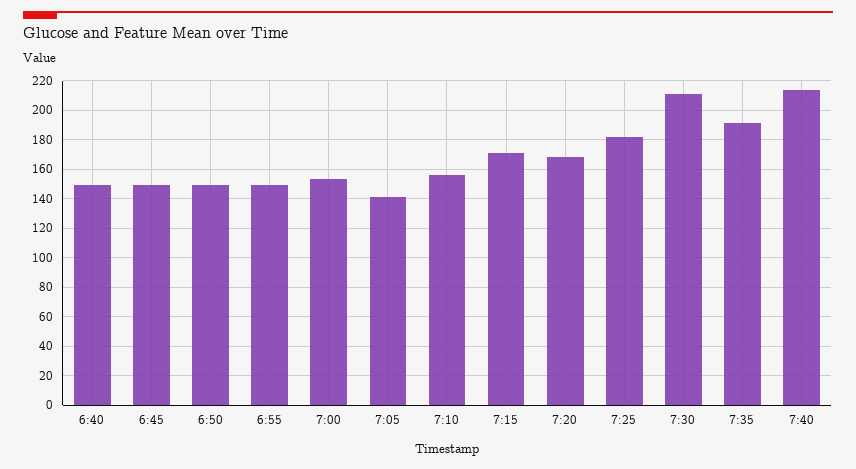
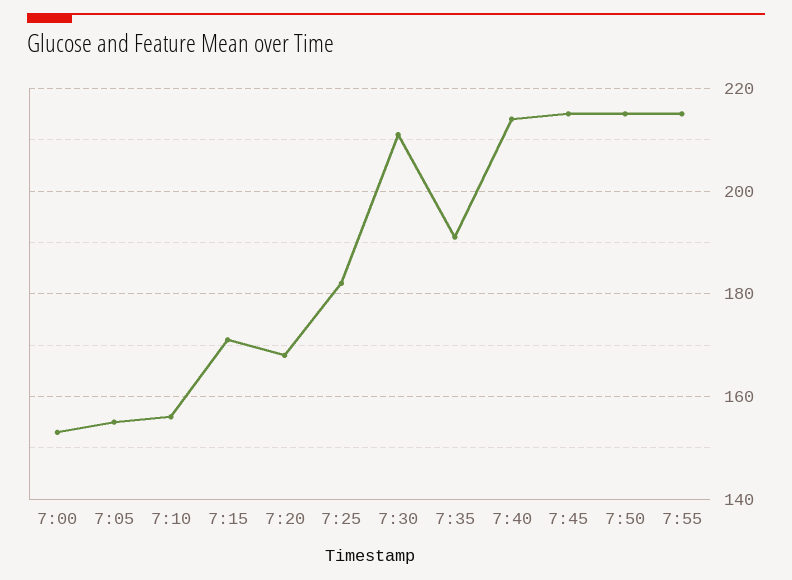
6:40: 150 -> none
6:45: 150 -> none
6:50: 150 -> none
6:55: 150 -> none
7:05: 140 -> 155
7:45: none -> 215
7:50: none -> 215
7:55: none -> 215

